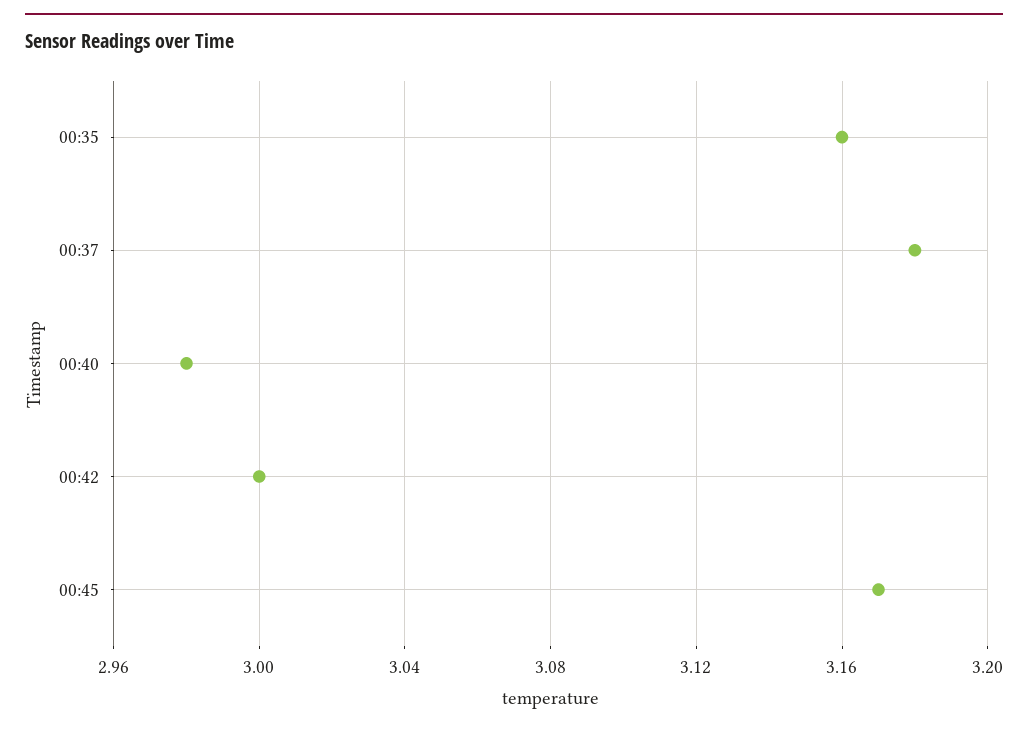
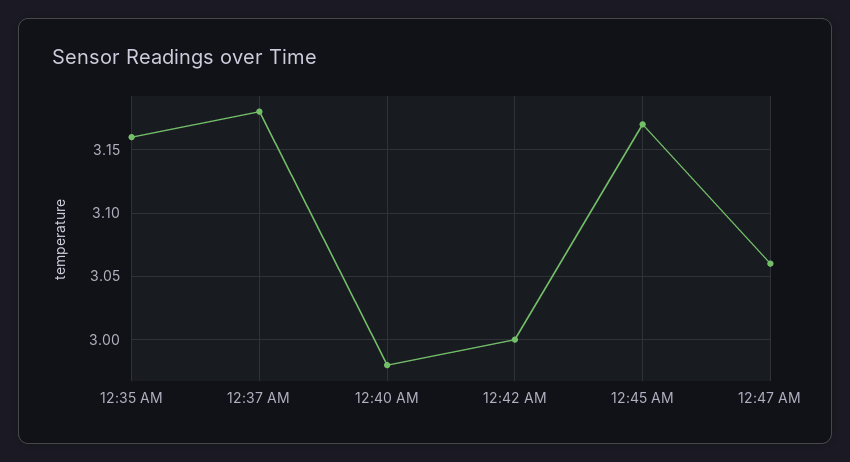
12:47 AM: none -> 3.06

